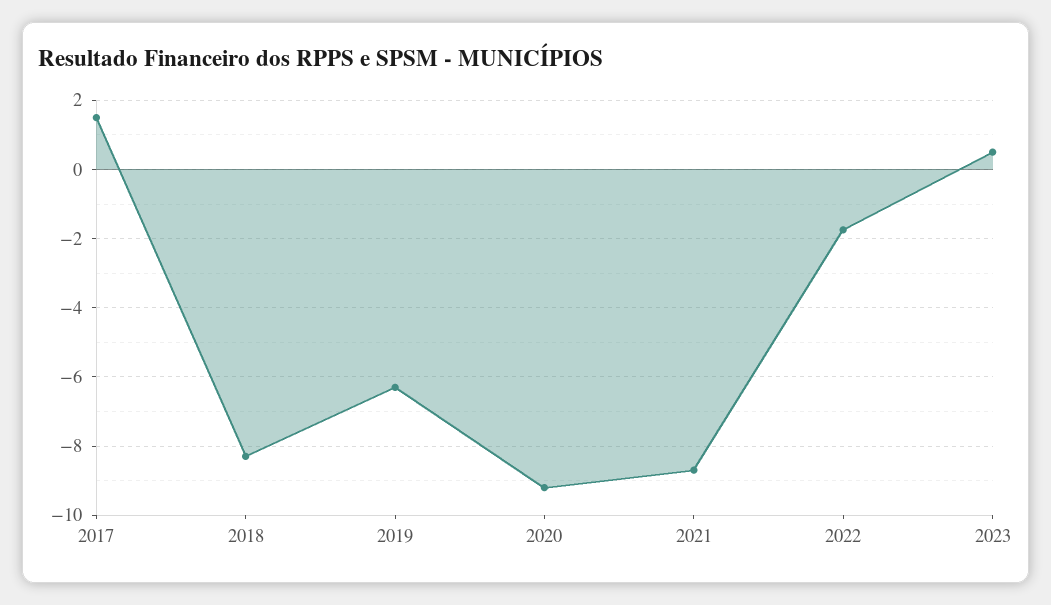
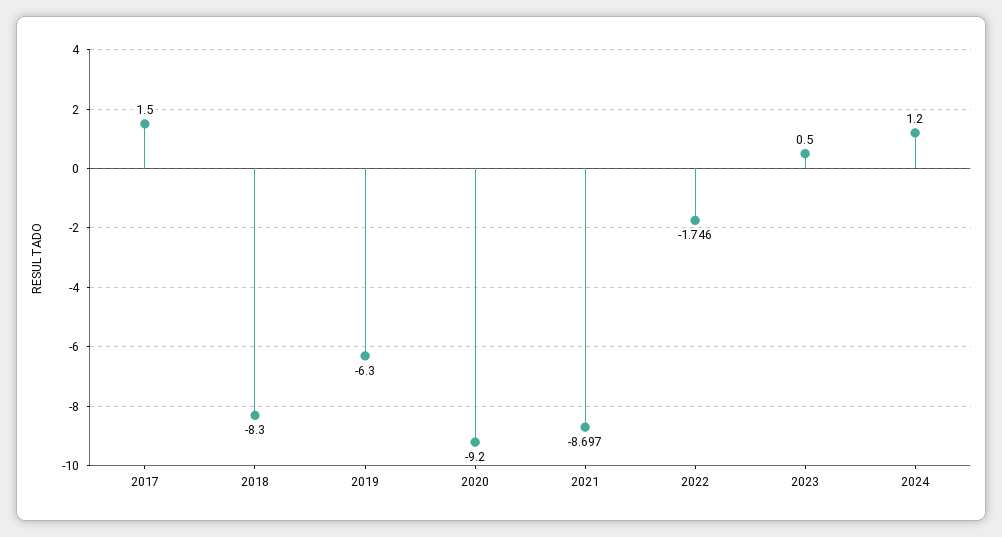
2024: none -> 1.2

